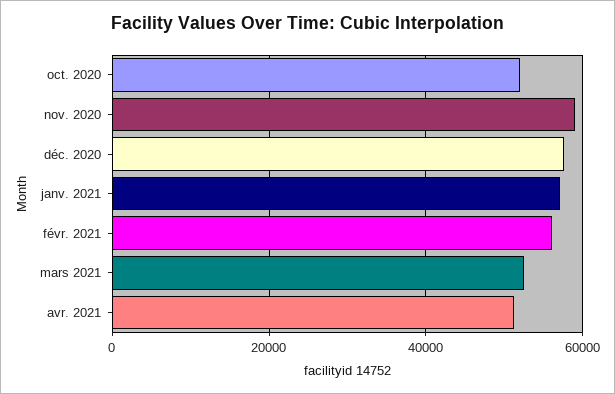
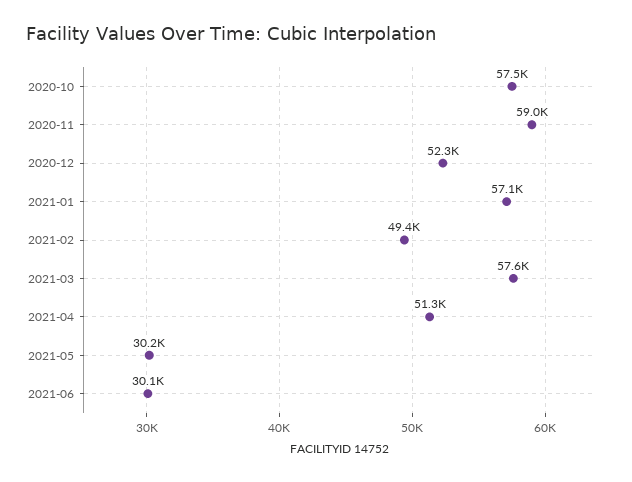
oct. 2020: 52000 -> 57500
déc. 2020: 58000 -> 52300
févr. 2021: 56000 -> 49400
mars 2021: 52000 -> 57600
2021-05: none -> 30200
2021-06: none -> 30100

